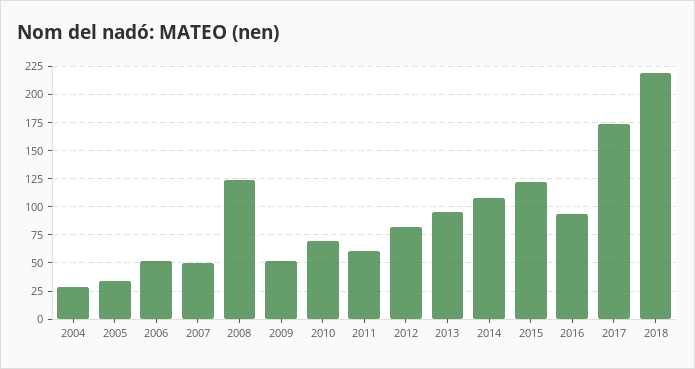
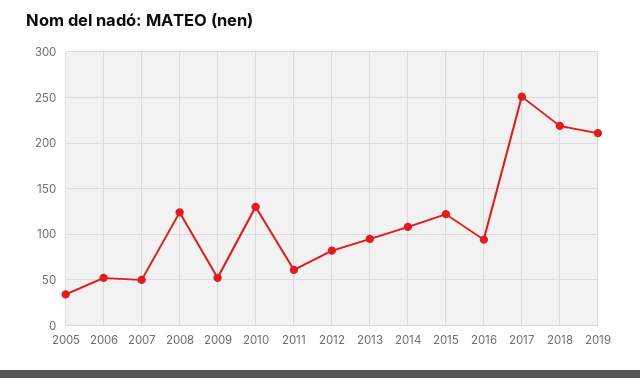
2004: 25 -> none
2010: 75 -> 130
2017: 175 -> 250
2019: none -> 210

